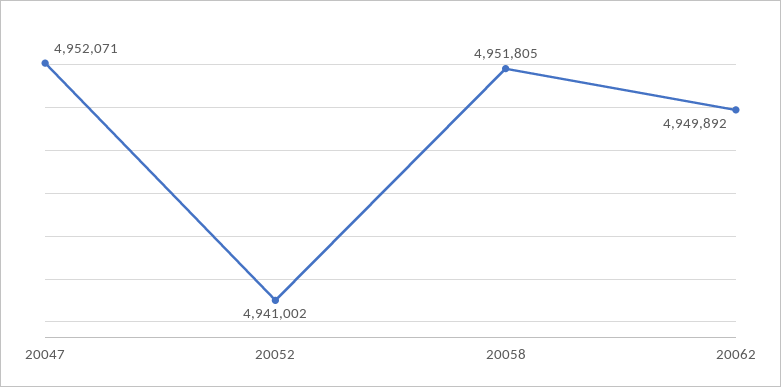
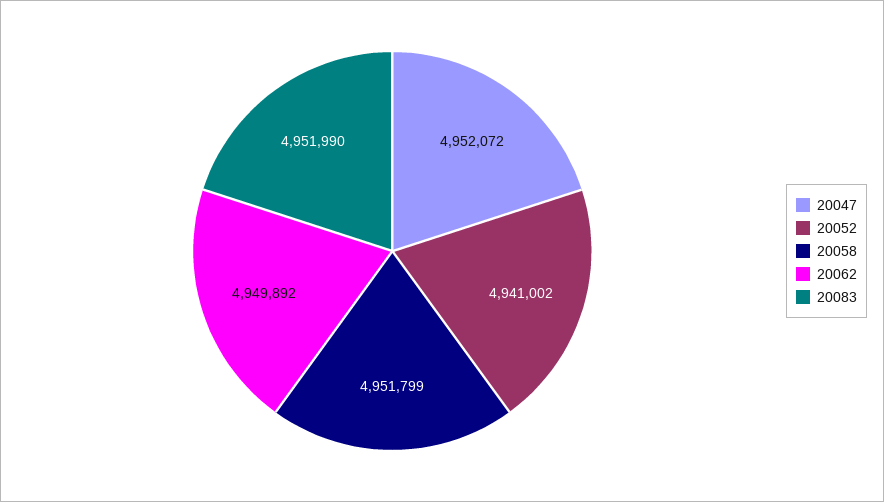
20047: 4952071 -> 4952072
20058: 4951805 -> 4951799
20083: none -> 4951990

